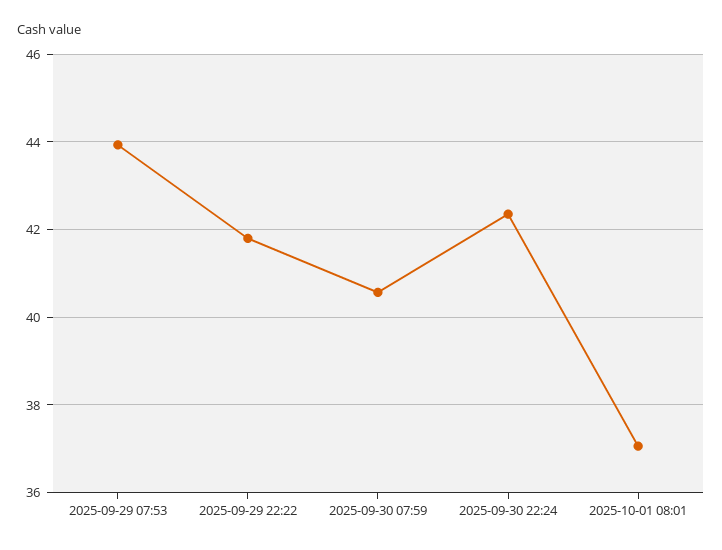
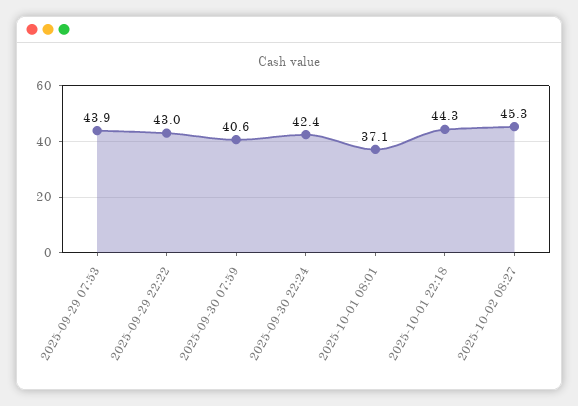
2025-09-29 22:22: 41.8 -> 43
2025-10-01 22:18: none -> 44.3
2025-10-02 08:27: none -> 45.3

